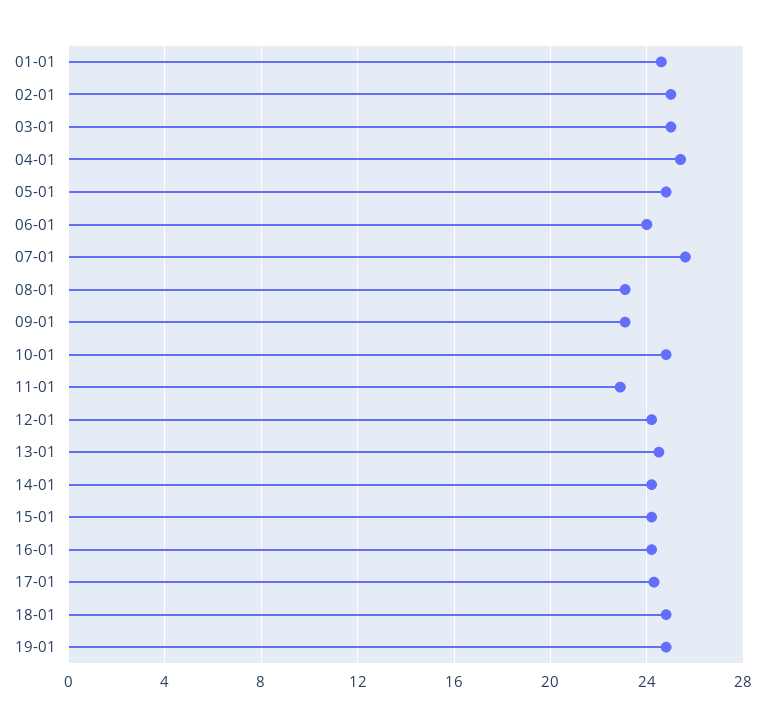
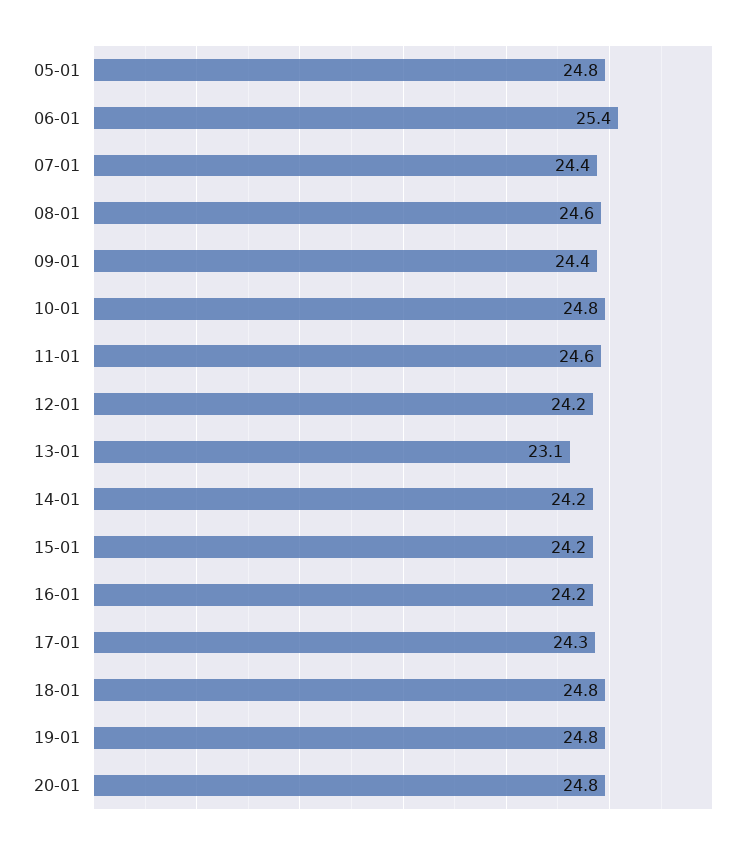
01-01: 24.5 -> none
02-01: 25 -> none
03-01: 25 -> none
04-01: 25.5 -> none
06-01: 24 -> 25.4
07-01: 25.5 -> 24.4
08-01: 23 -> 24.6
09-01: 23 -> 24.4
11-01: 23 -> 24.6
13-01: 24.5 -> 23.1
20-01: none -> 24.8

